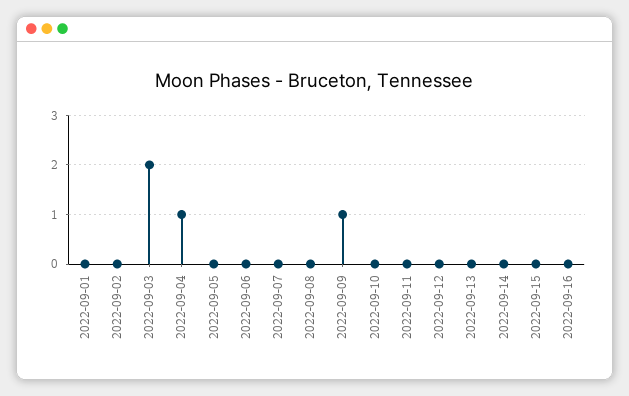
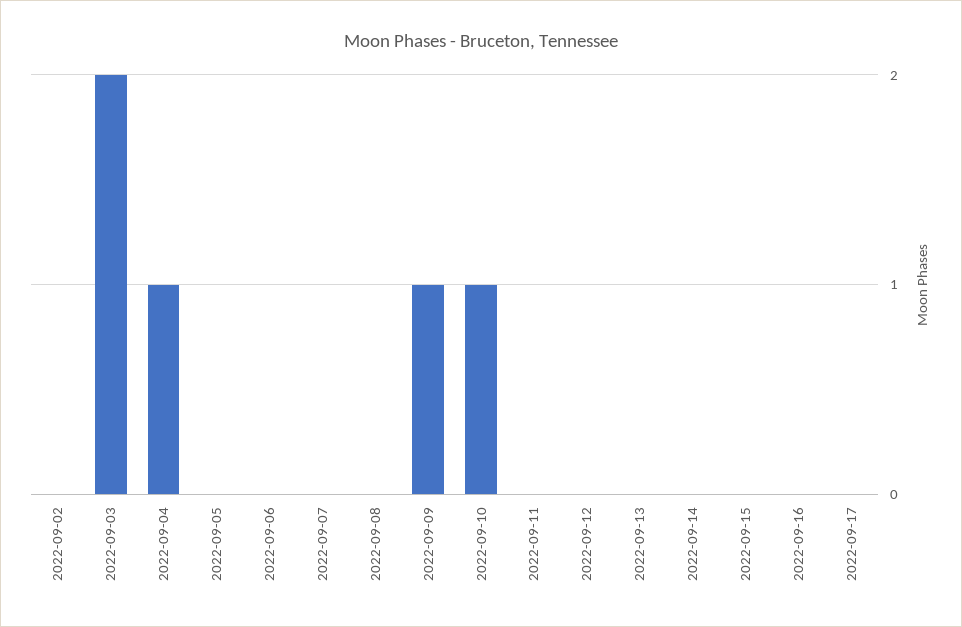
2022-09-01: 0 -> none
2022-09-10: 0 -> 1
2022-09-17: none -> 0

